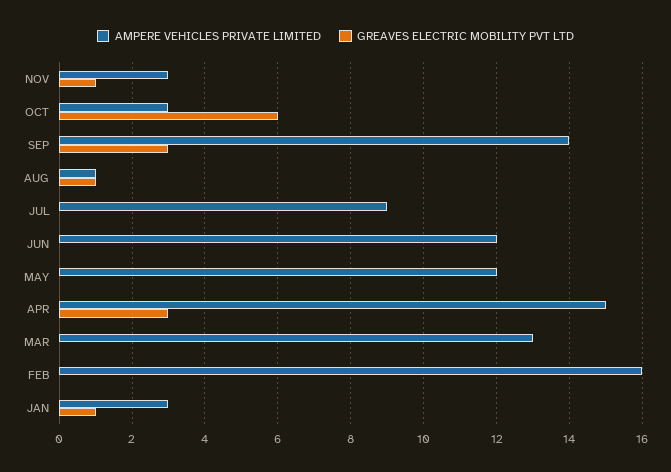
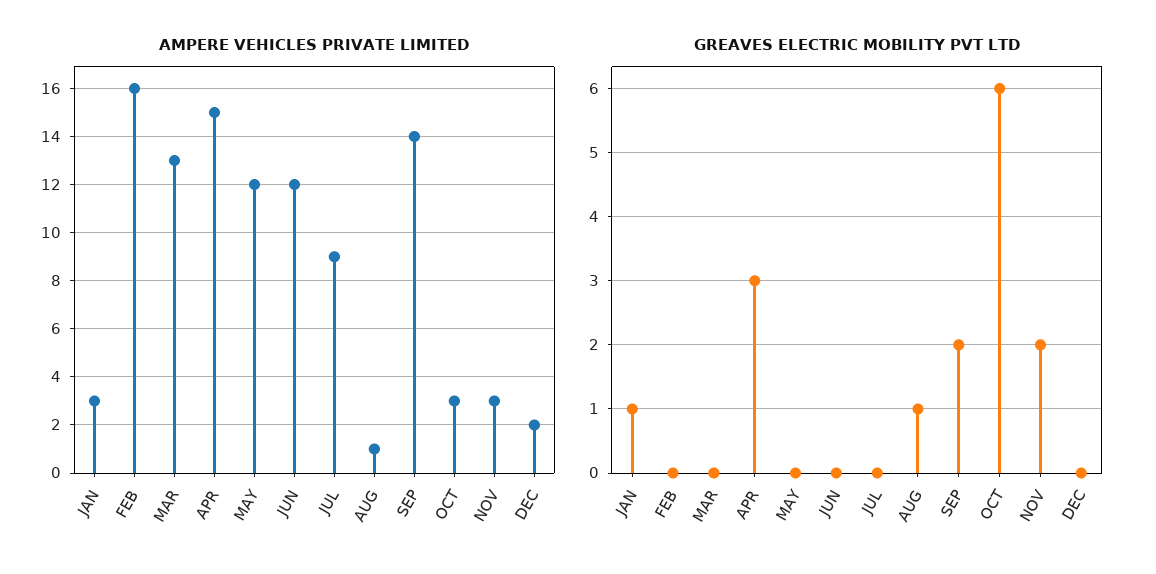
GREAVES ELECTRIC MOBILITY PVT LTD, NOV: 1 -> 2
GREAVES ELECTRIC MOBILITY PVT LTD, SEP: 3 -> 2
AMPERE VEHICLES PRIVATE LIMITED, DEC: none -> 2
GREAVES ELECTRIC MOBILITY PVT LTD, DEC: none -> 0

